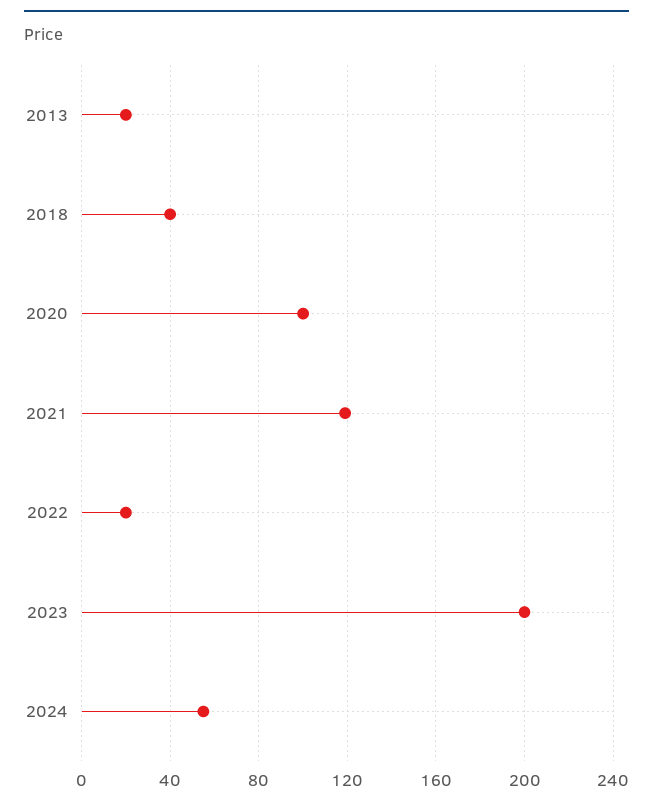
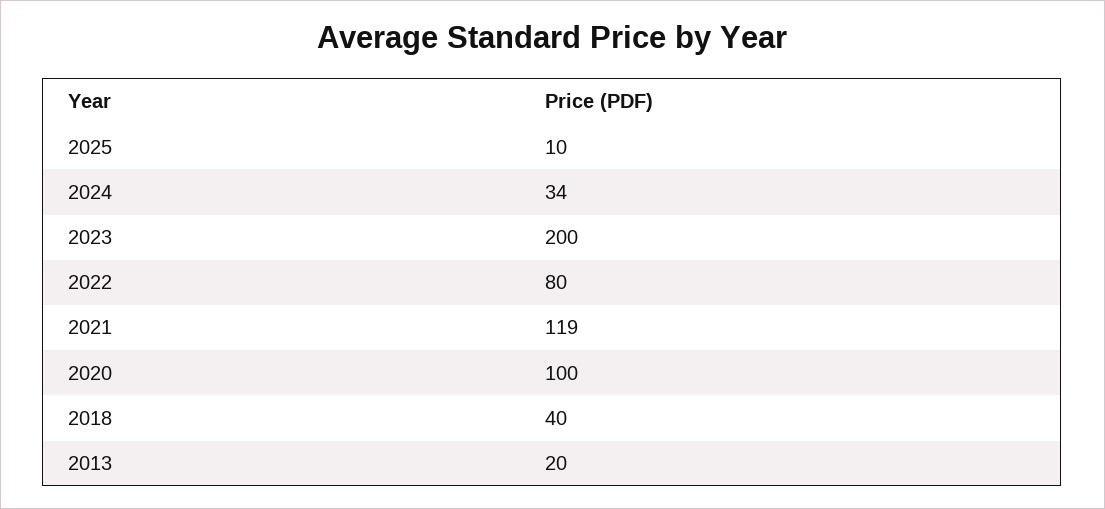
2022: 20 -> 80
2024: 55 -> 34
2025: none -> 10

